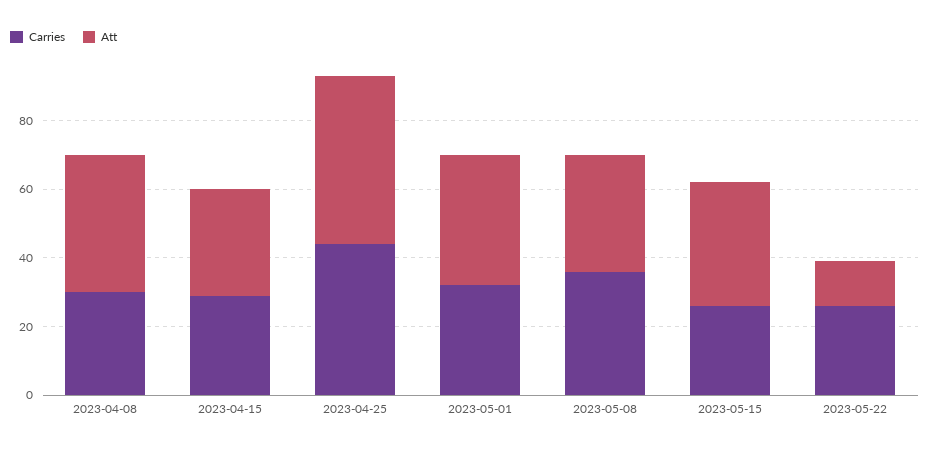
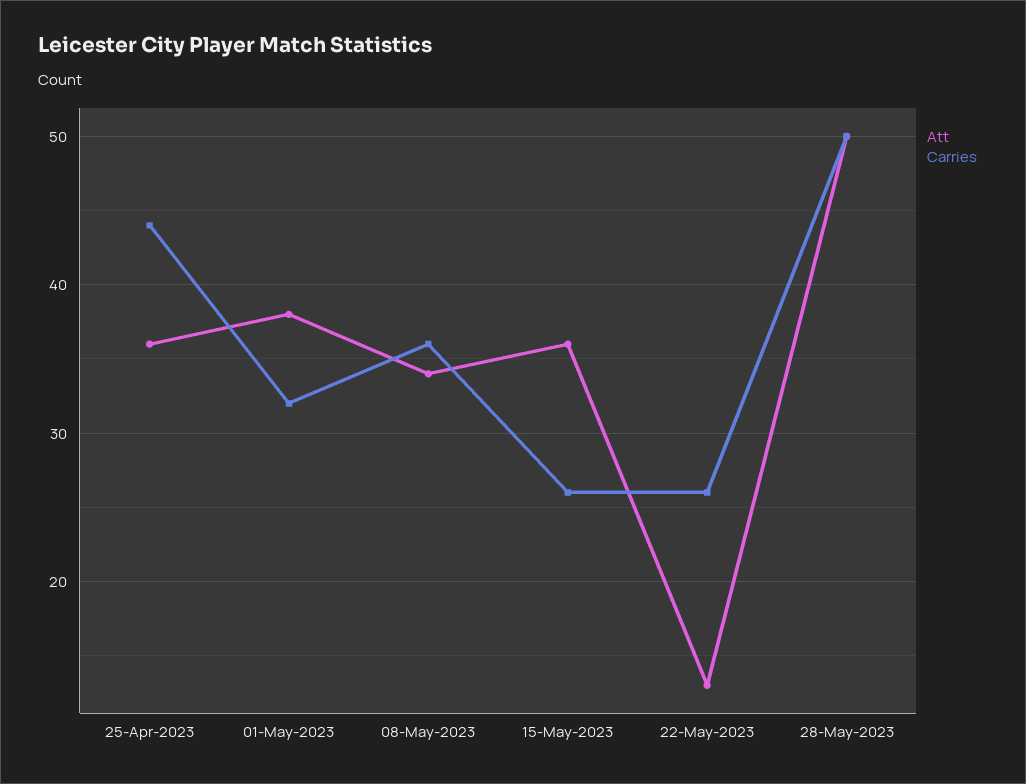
Carries, 2023-04-08: 30 -> none
Att, 2023-04-08: 40 -> none
Carries, 2023-04-15: 30 -> none
Att, 2023-04-15: 30 -> none
Att, 2023-04-25: 50 -> 36
Att, 28-May-2023: none -> 50
Carries, 28-May-2023: none -> 50

